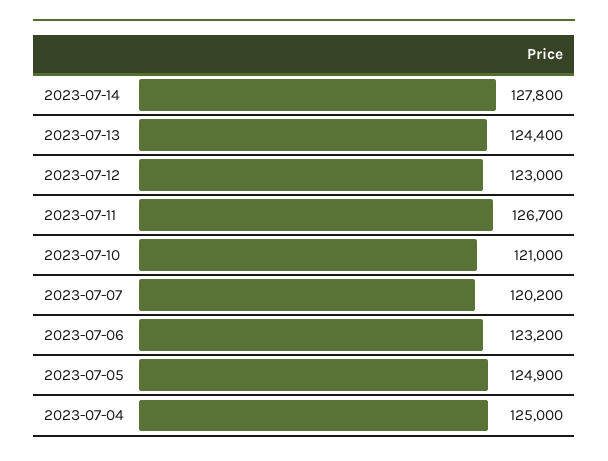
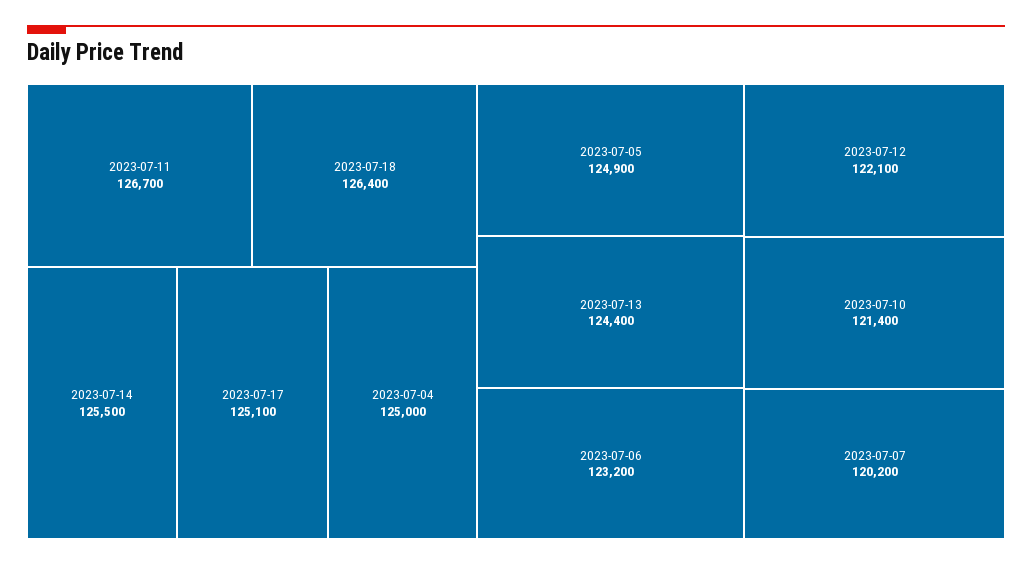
2023-07-14: 127800 -> 125500
2023-07-12: 123000 -> 122100
2023-07-10: 121000 -> 121400
2023-07-18: none -> 126400
2023-07-17: none -> 125100

